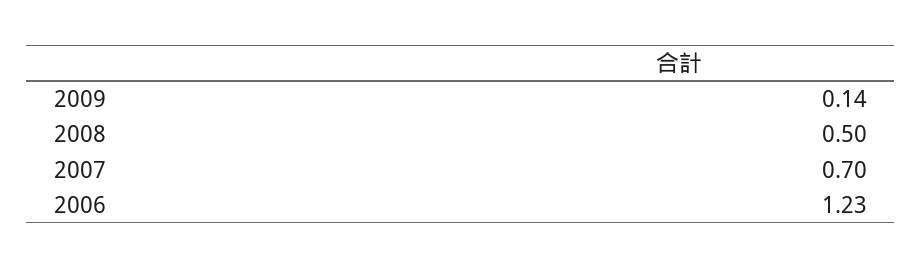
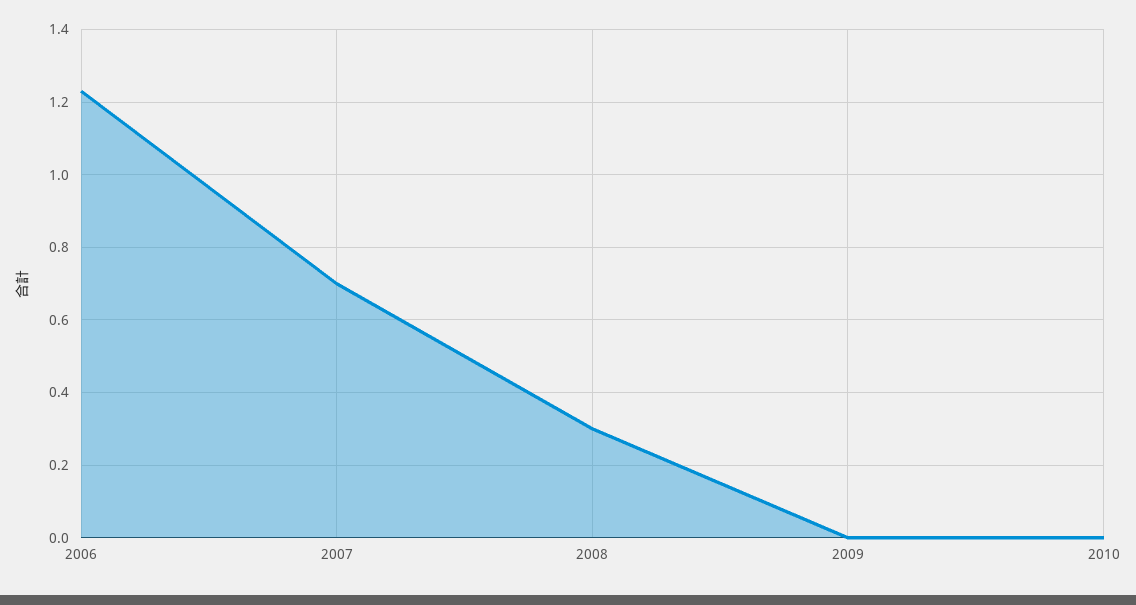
2009: 0.14 -> 0
2008: 0.5 -> 0.3
2010: none -> 0

